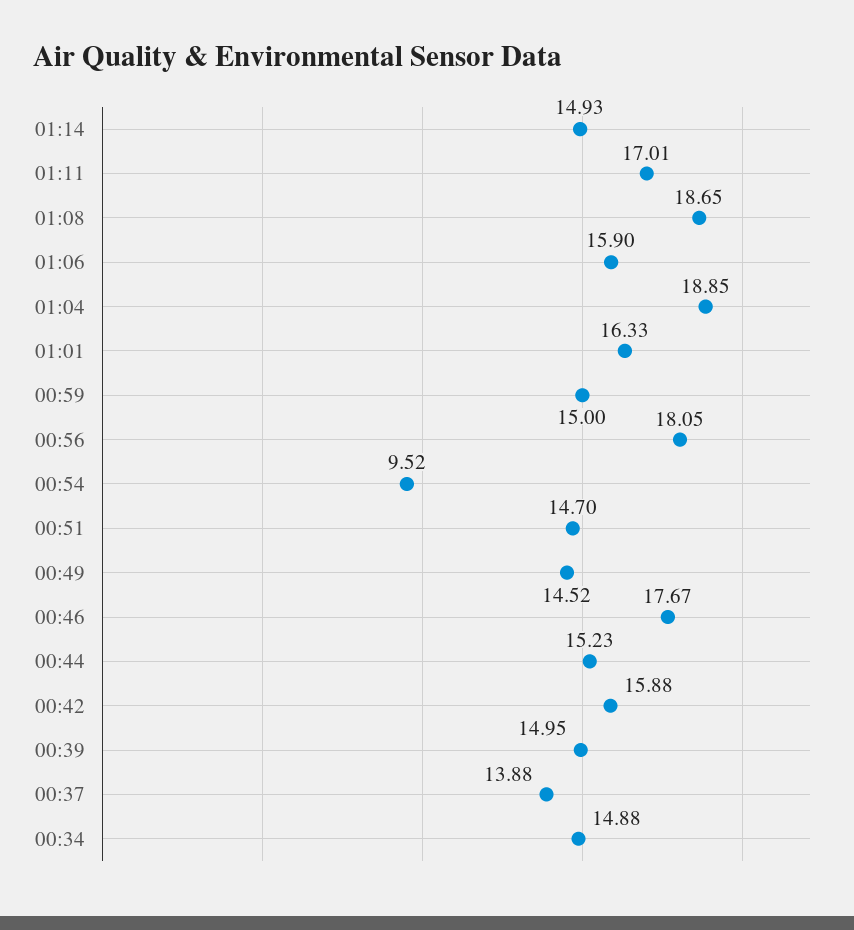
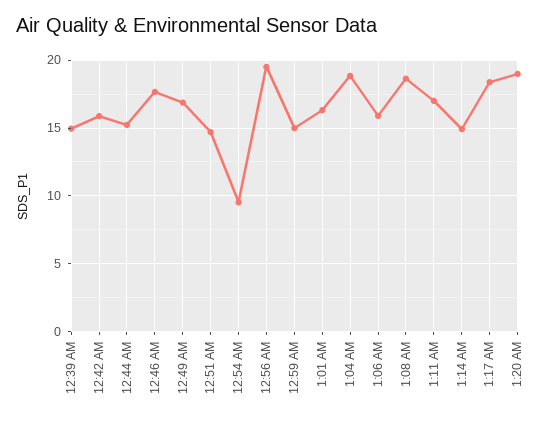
00:56: 18.05 -> 19.5
00:49: 14.52 -> 17
00:37: 13.88 -> none
00:34: 14.88 -> none
1:17 AM: none -> 18.5
1:20 AM: none -> 19

